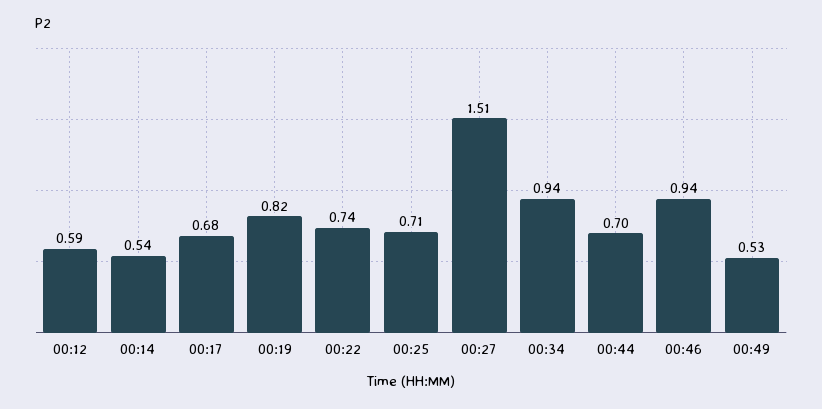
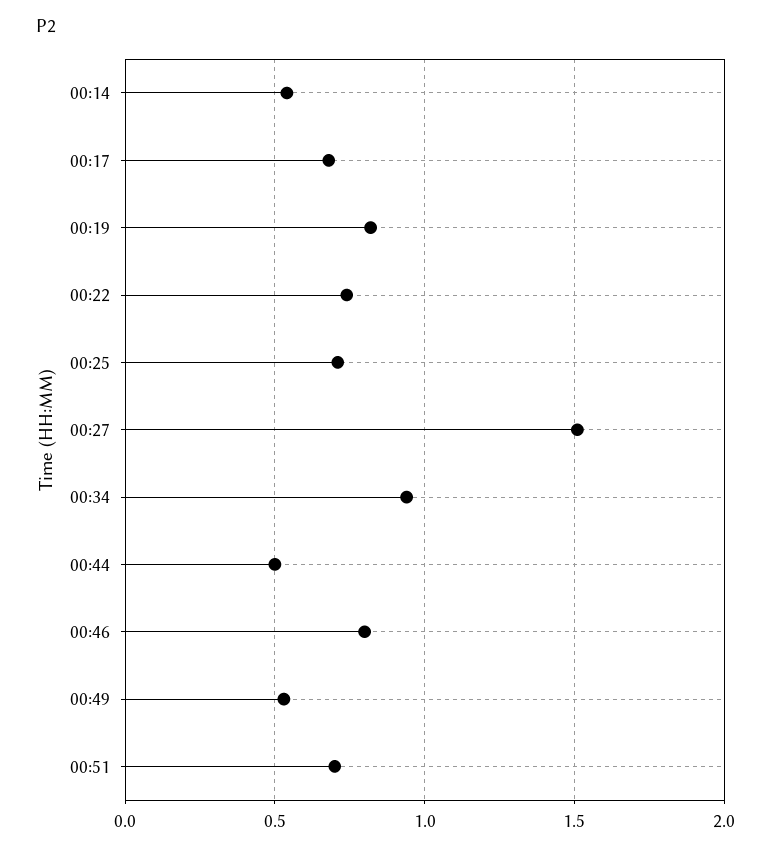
00:12: 0.59 -> none
00:44: 0.7 -> 0.5
00:46: 0.94 -> 0.8
00:51: none -> 0.7

